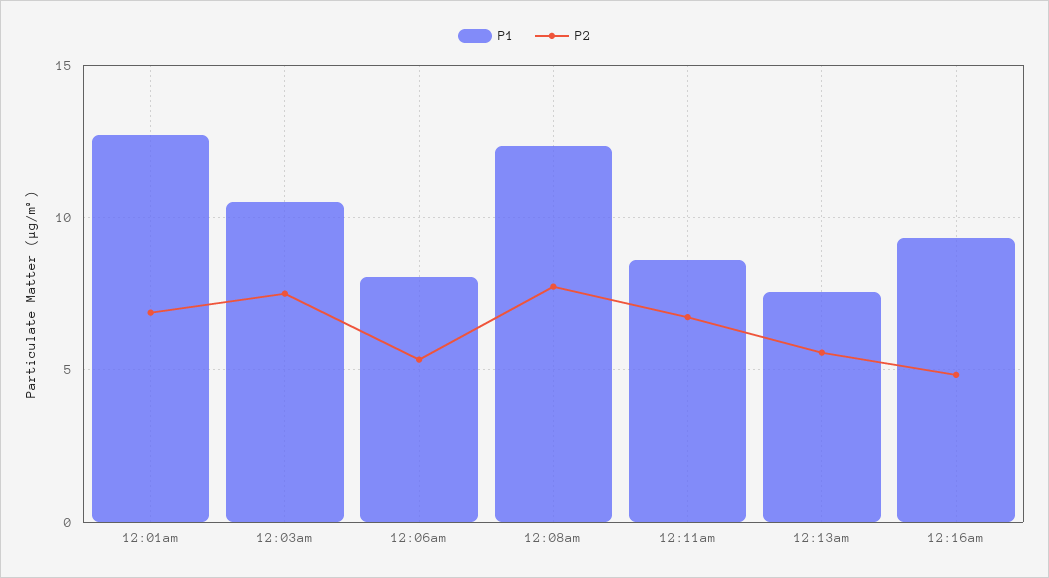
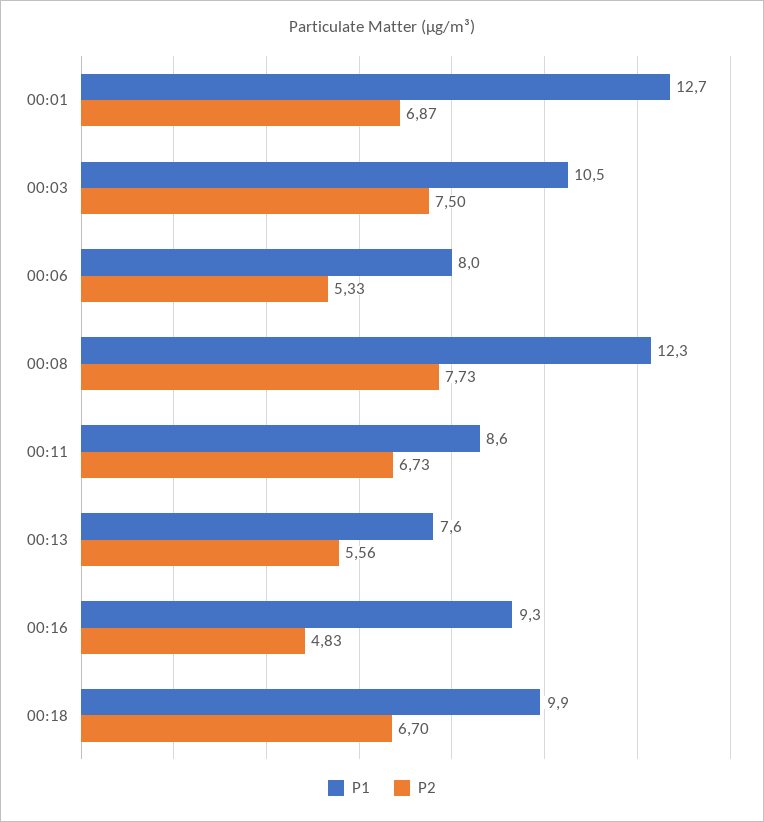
P1, 00:18: none -> 9.9
P2, 00:18: none -> 6.7

